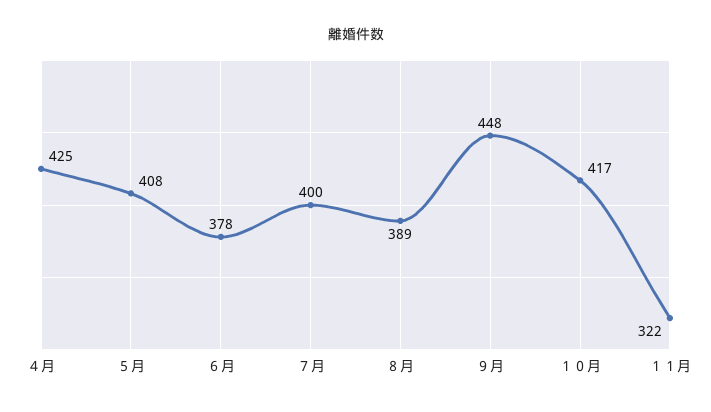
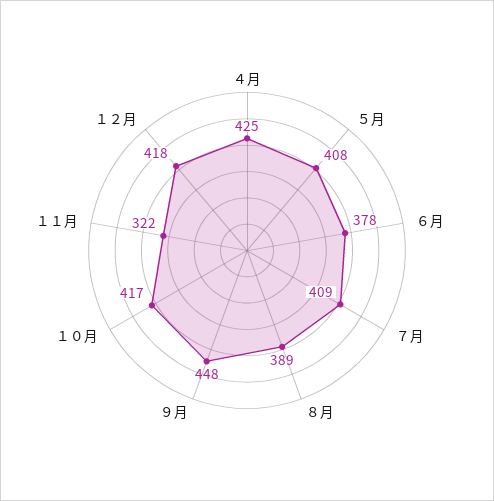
７月: 400 -> 409
１２月: none -> 418

